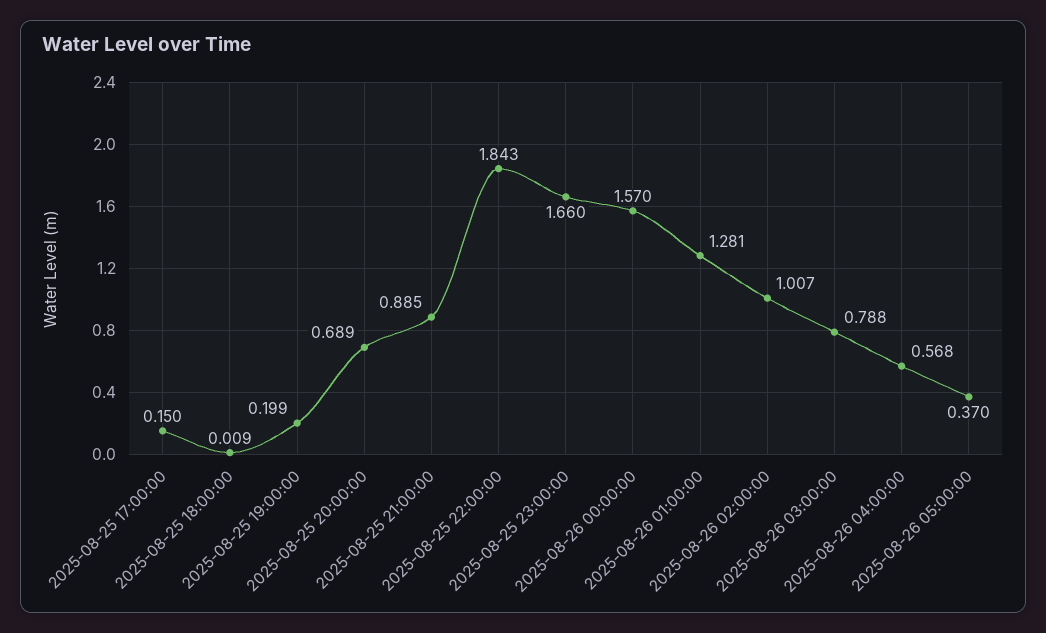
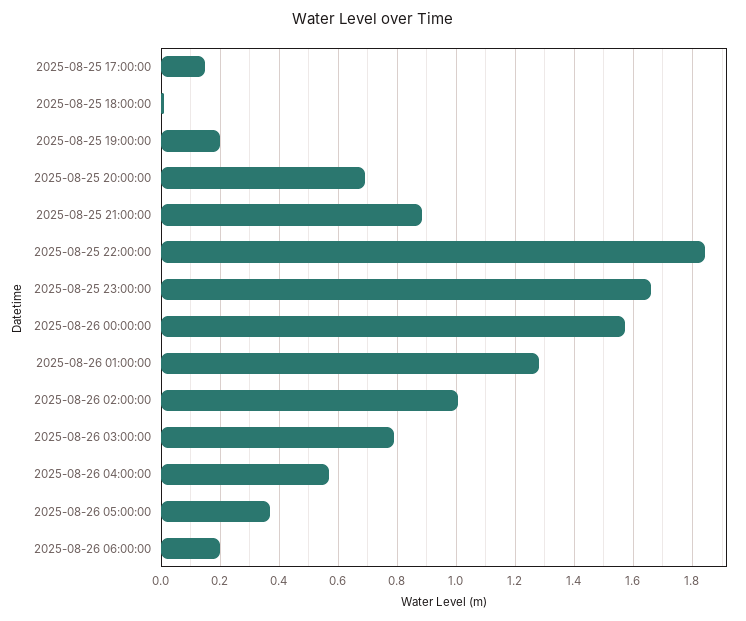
2025-08-26 06:00:00: none -> 0.2

